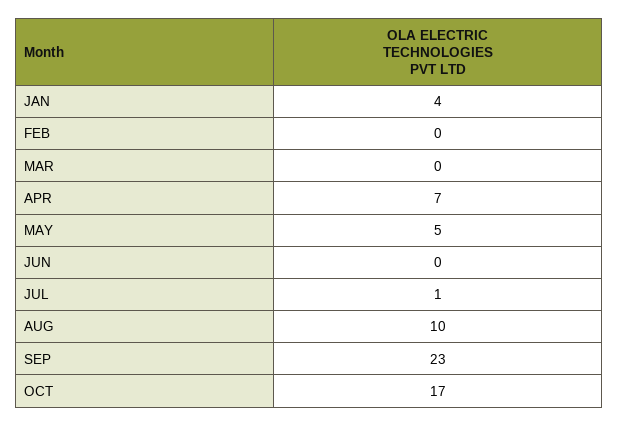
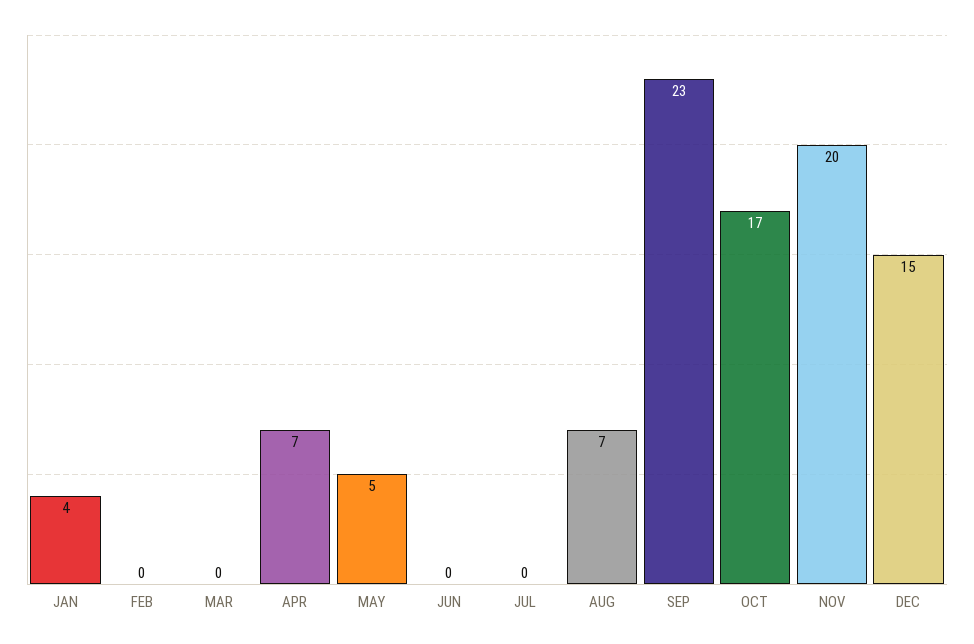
JUL: 1 -> 0
AUG: 10 -> 7
NOV: none -> 20
DEC: none -> 15

